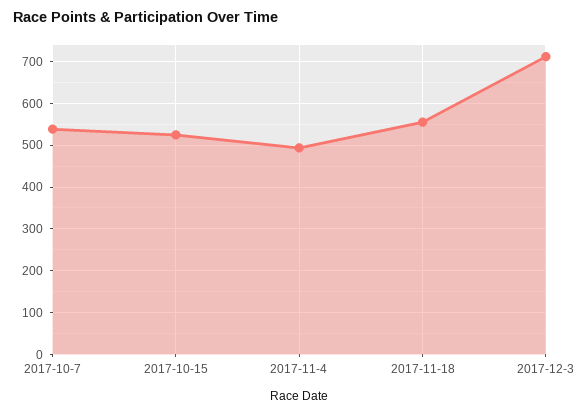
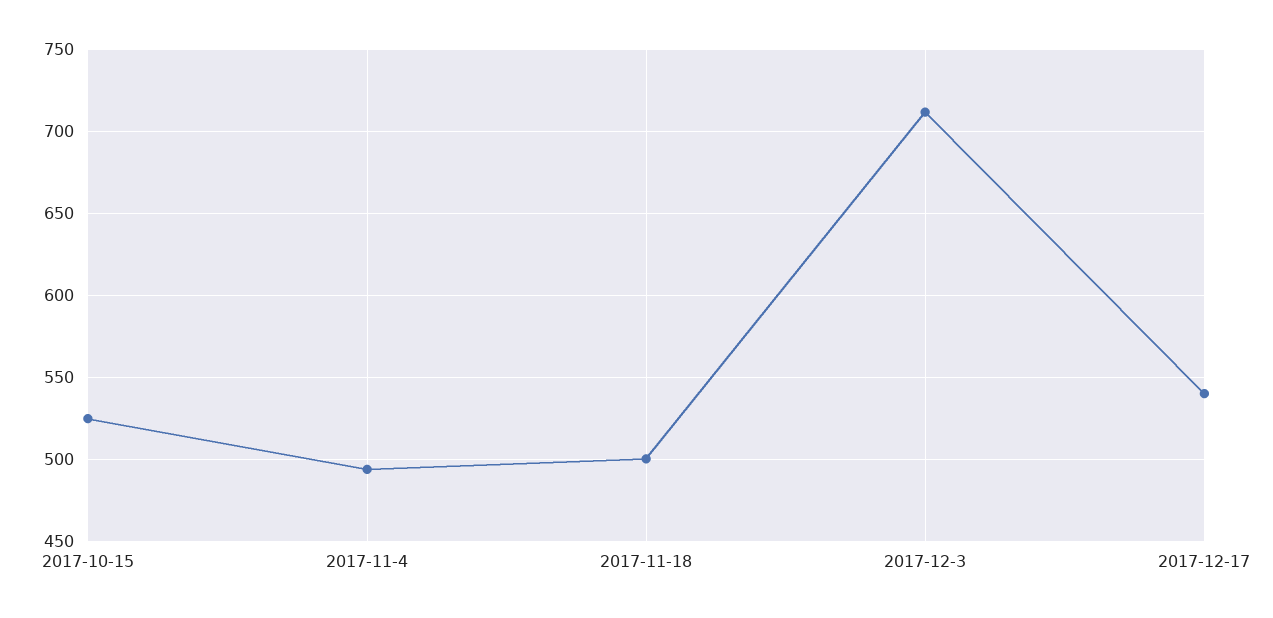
2017-10-7: 540 -> none
2017-11-18: 560 -> 500
2017-12-17: none -> 540

